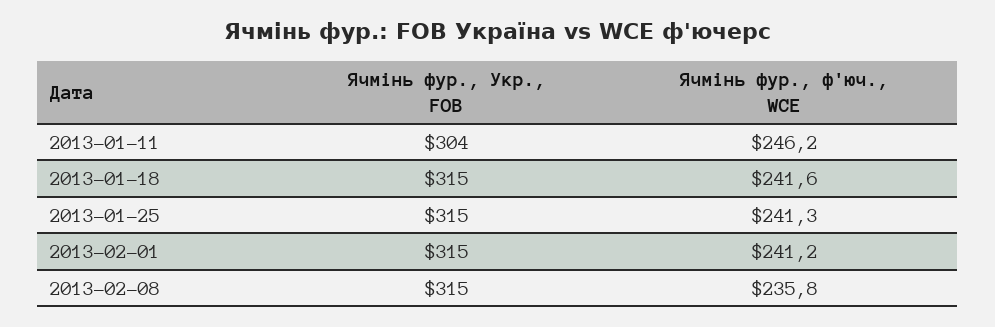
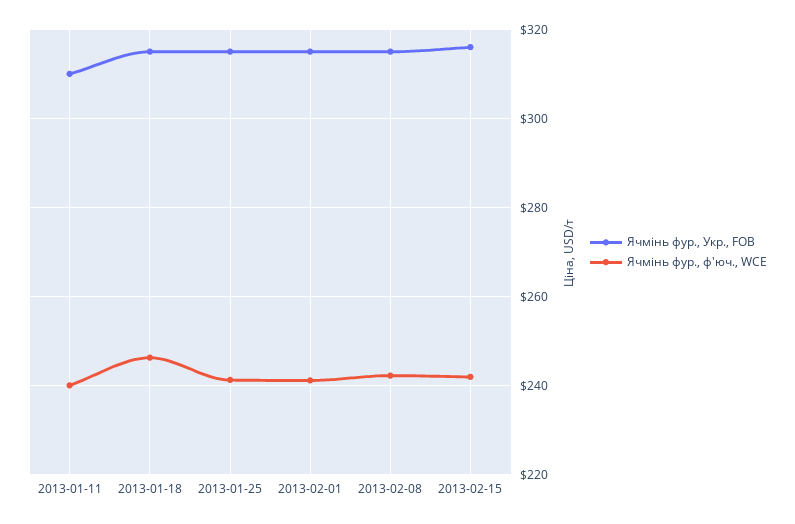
Ячмінь фур., Укр., FOB, 2013-01-11: 304 -> 310
Ячмінь фур., ф'юч., WCE, 2013-01-11: 246.2 -> 240
Ячмінь фур., ф'юч., WCE, 2013-01-18: 241.6 -> 246
Ячмінь фур., ф'юч., WCE, 2013-02-08: 235.8 -> 242
Ячмінь фур., Укр., FOB, 2013-02-15: none -> 316
Ячмінь фур., ф'юч., WCE, 2013-02-15: none -> 242

